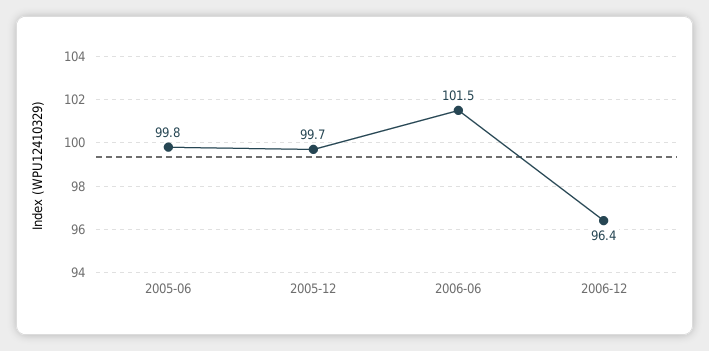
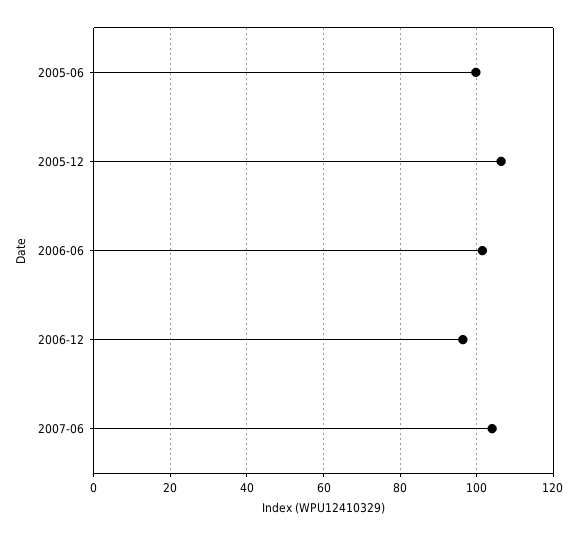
2005-12: 99.7 -> 106
2007-06: none -> 104

